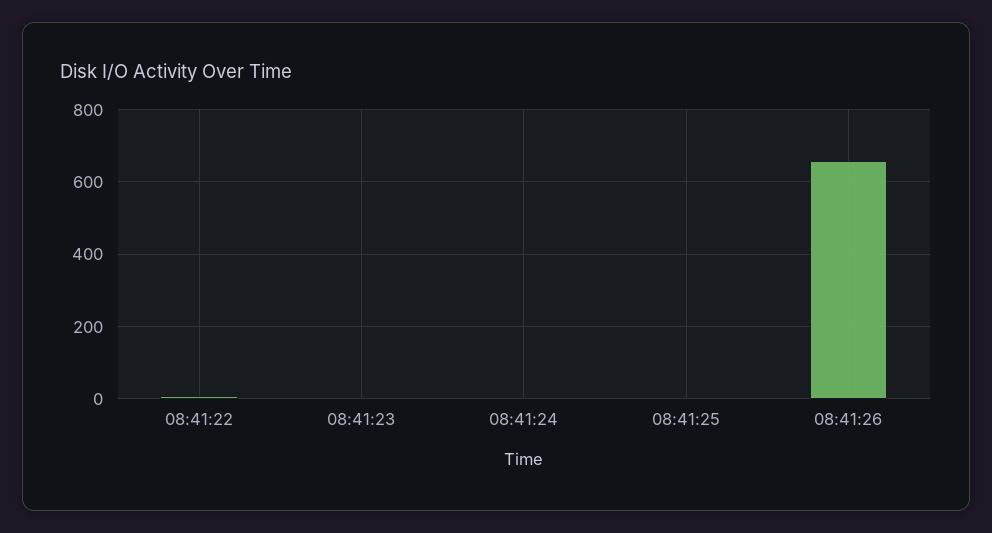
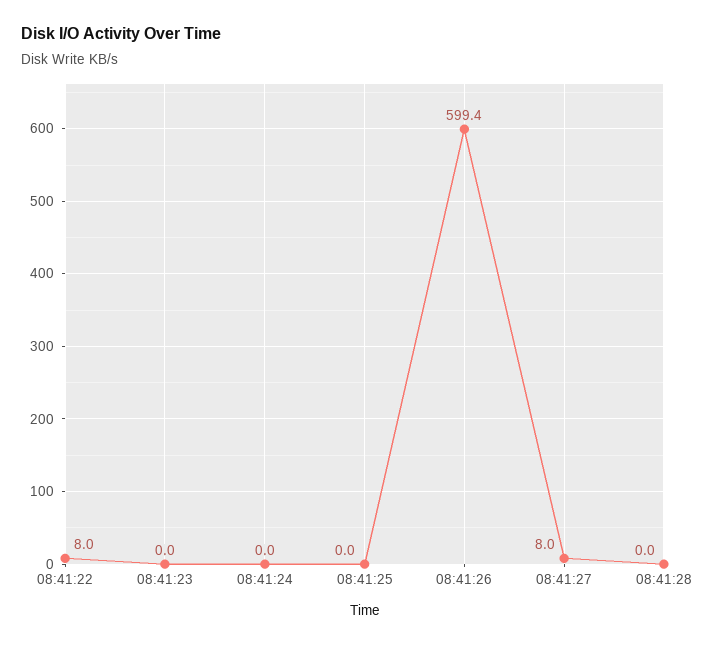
08:41:26: 660 -> 599.4
08:41:27: none -> 8
08:41:28: none -> 0

